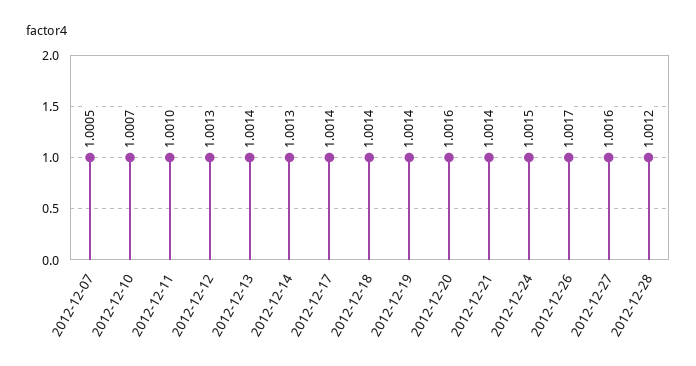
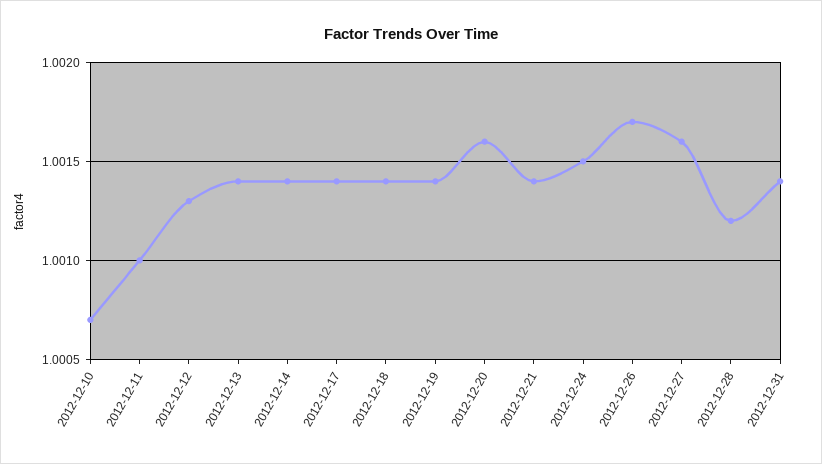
2012-12-07: 1.0005 -> none
2012-12-14: 1.0013 -> 1.0014
2012-12-31: none -> 1.0014

